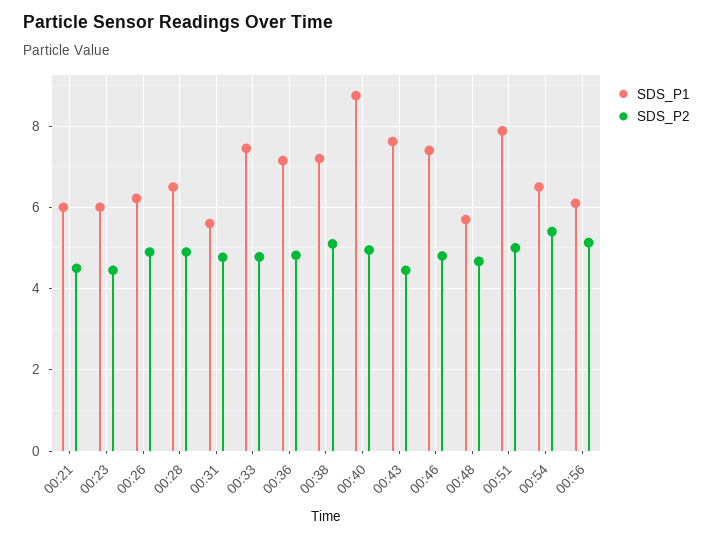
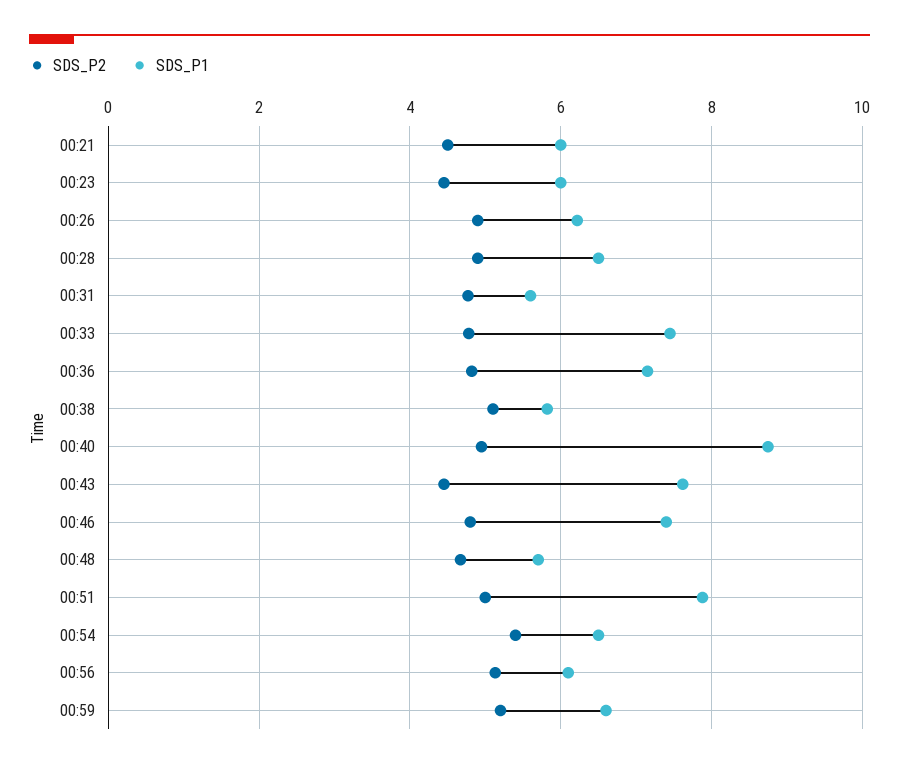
SDS_P1, 00:38: 7.2 -> 5.8
SDS_P2, 00:59: none -> 5.2
SDS_P1, 00:59: none -> 6.6

